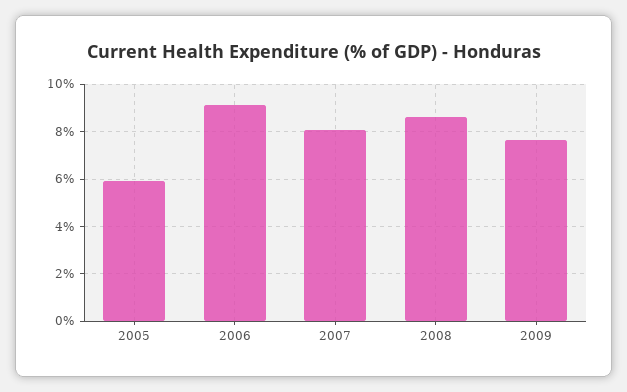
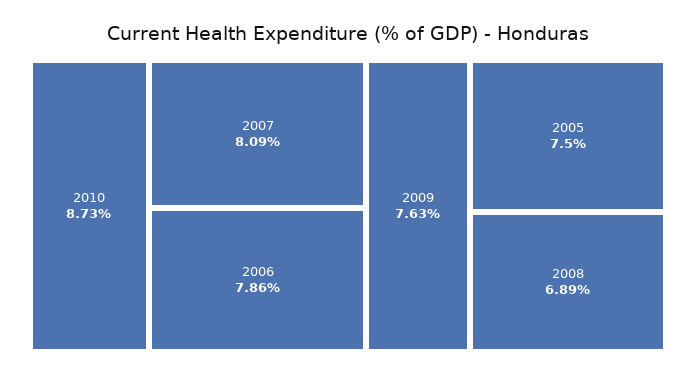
2005: 6 -> 7.5
2006: 9 -> 7.86
2008: 8.5 -> 6.89
2010: none -> 8.73

